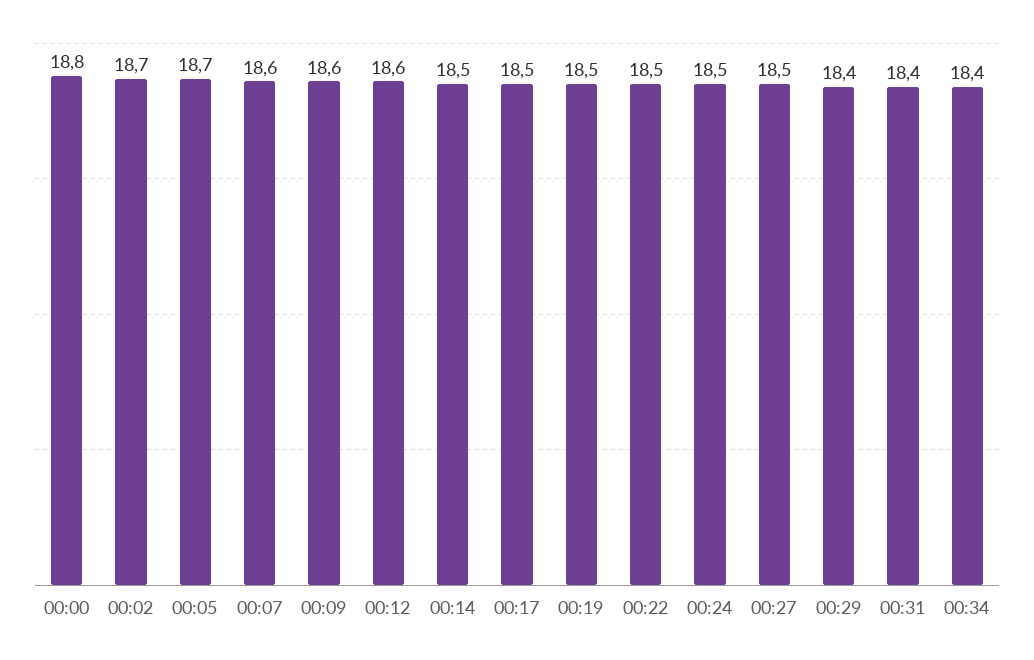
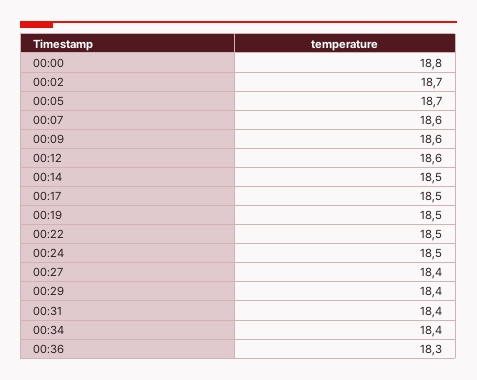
00:27: 18.5 -> 18.4
00:36: none -> 18.3

